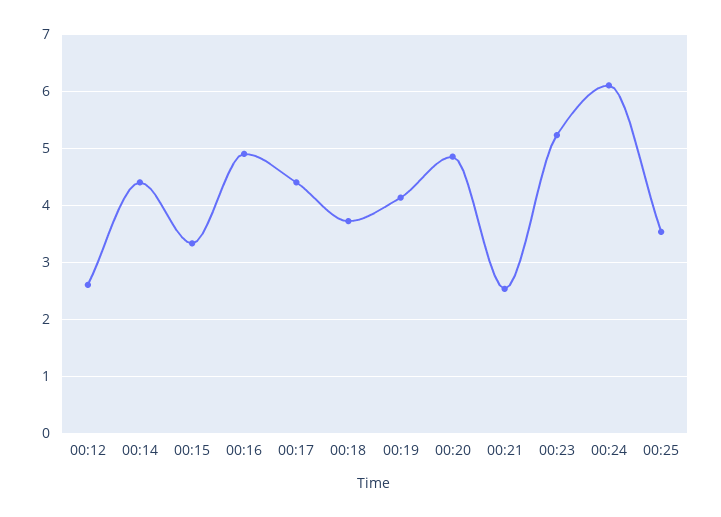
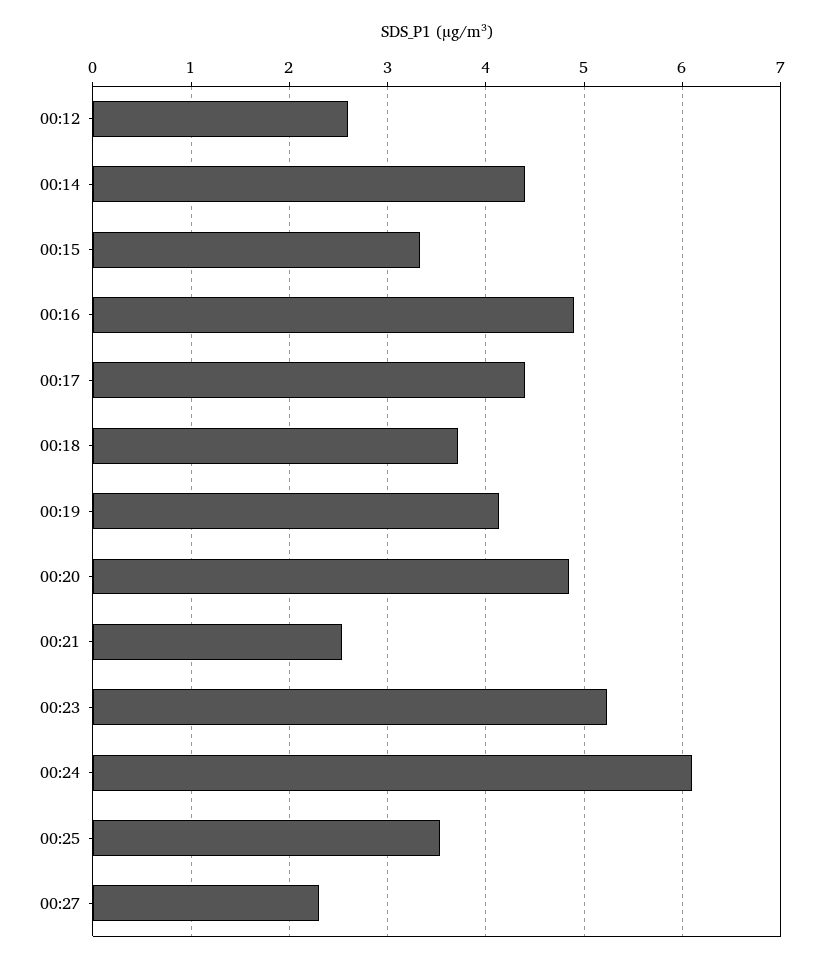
00:27: none -> 2.3

